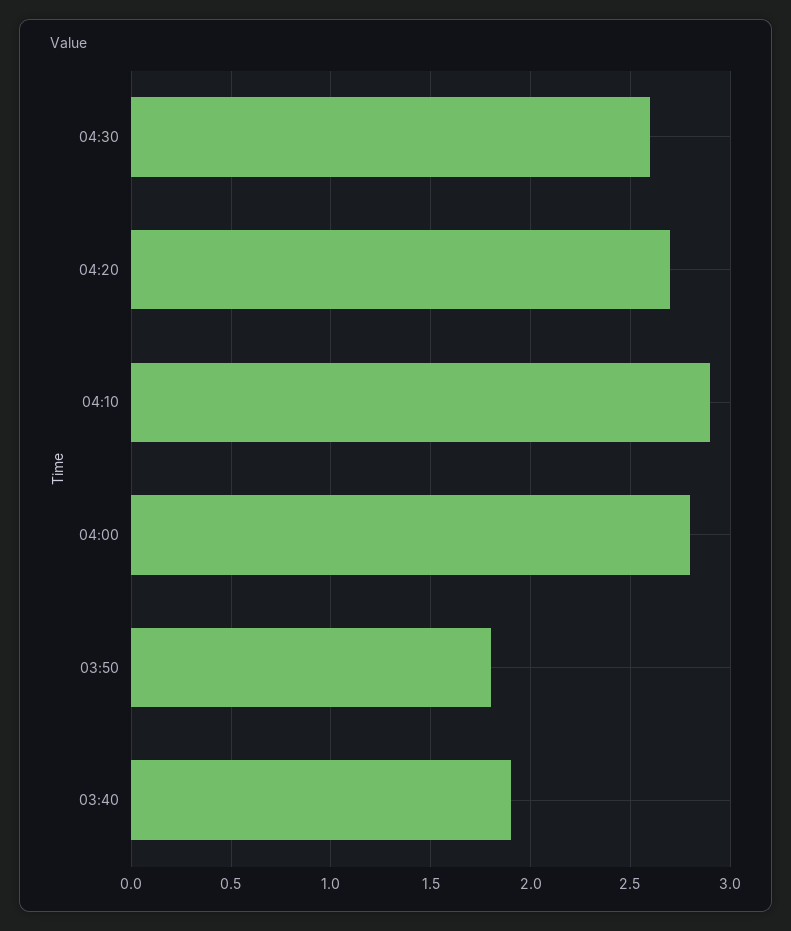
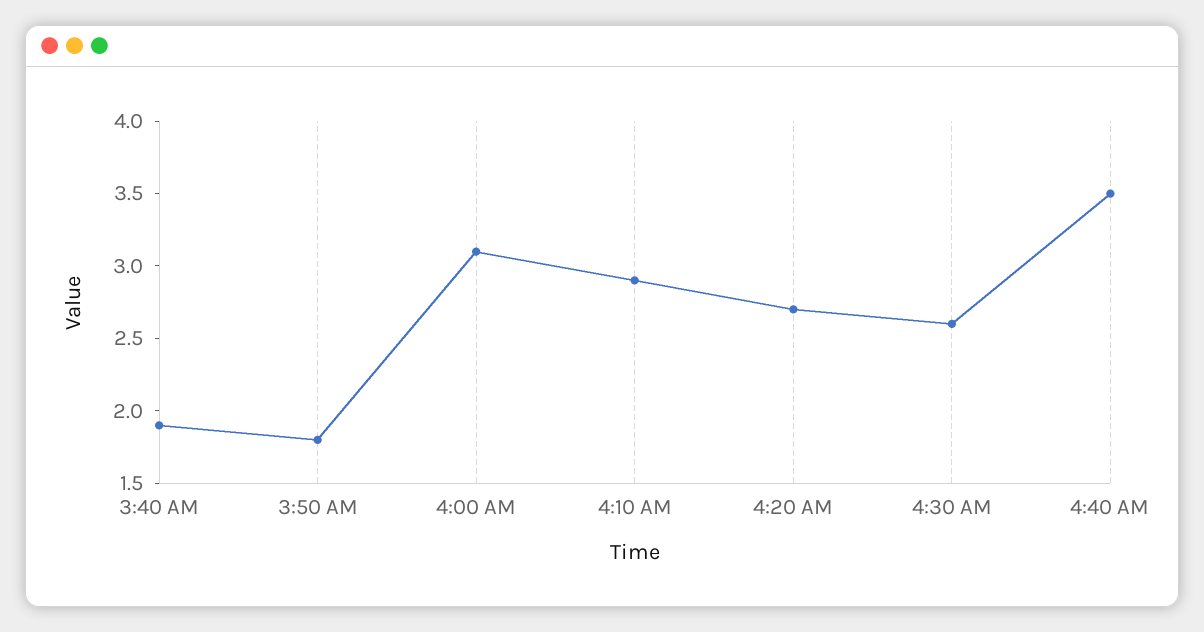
04:00: 2.8 -> 3.1
4:40 AM: none -> 3.5

